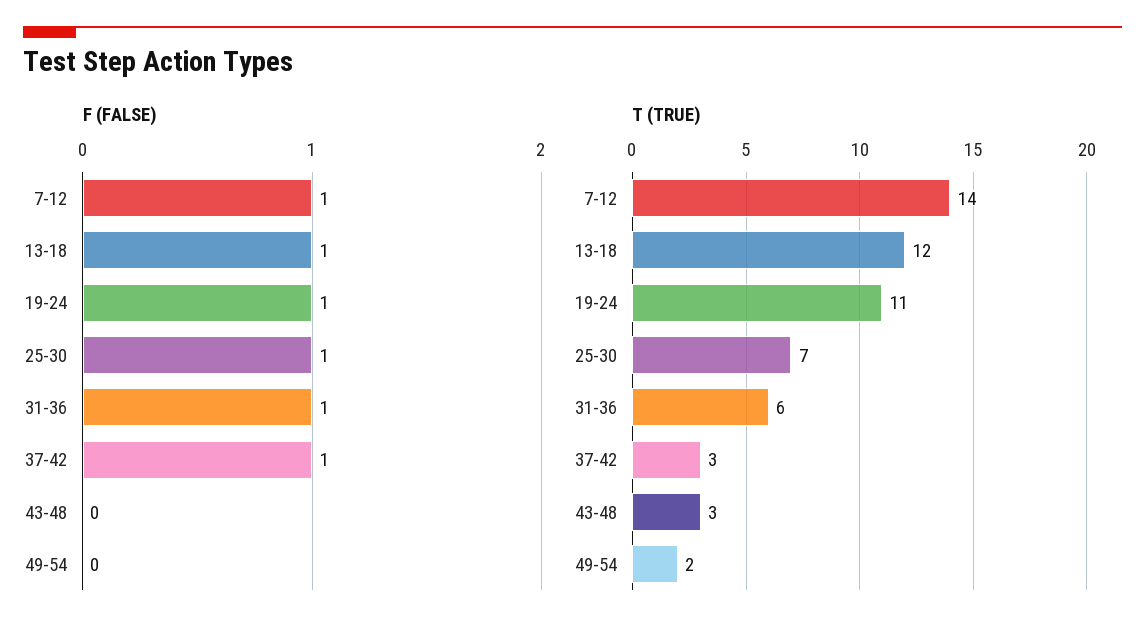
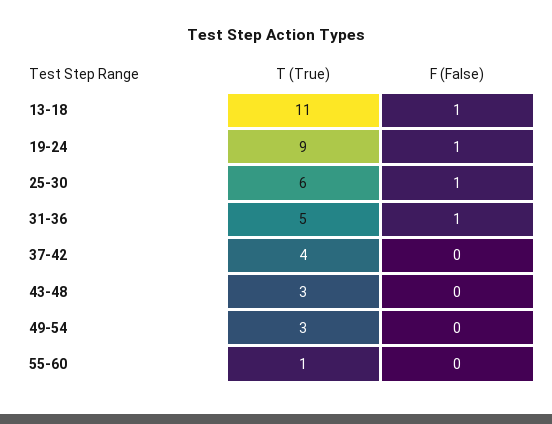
F (FALSE), 7-12: 1 -> none
F (FALSE), 37-42: 1 -> 0
T (TRUE), 7-12: 14 -> none
T (TRUE), 13-18: 12 -> 11
T (TRUE), 19-24: 11 -> 9
T (TRUE), 25-30: 7 -> 6
T (TRUE), 31-36: 6 -> 5
T (TRUE), 37-42: 3 -> 4
T (TRUE), 49-54: 2 -> 3
T (TRUE), 55-60: none -> 1
F (FALSE), 55-60: none -> 0

